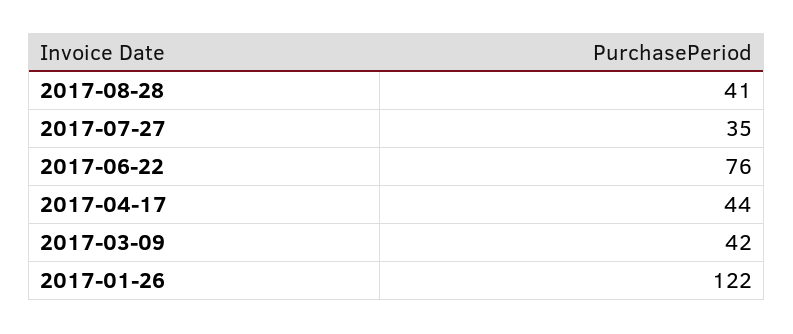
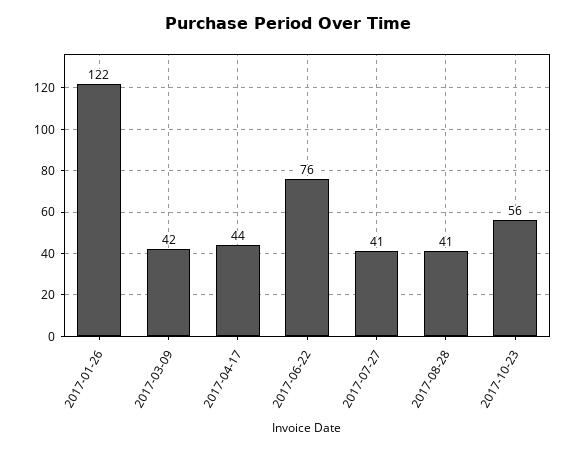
2017-07-27: 35 -> 41
2017-10-23: none -> 56

